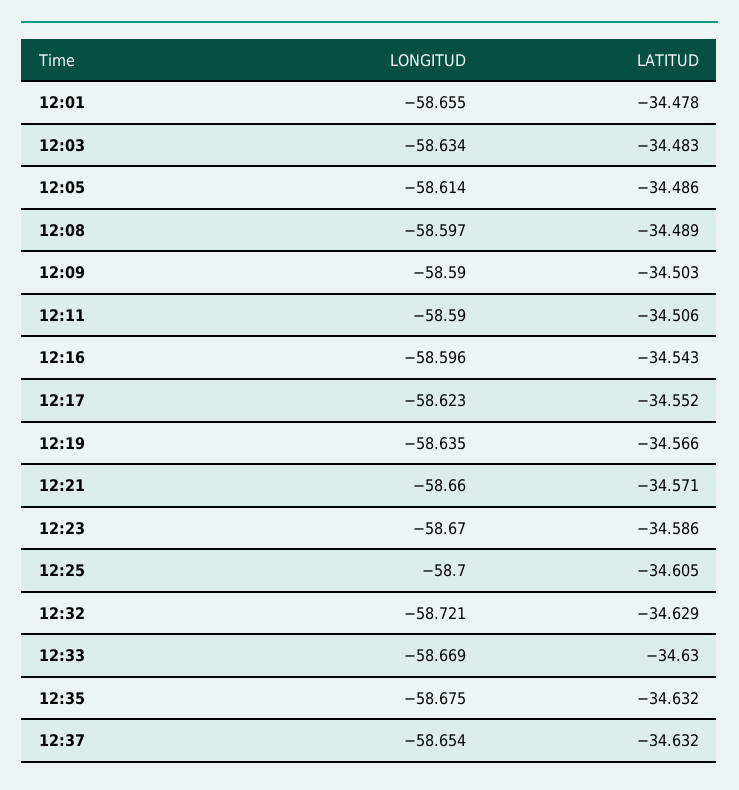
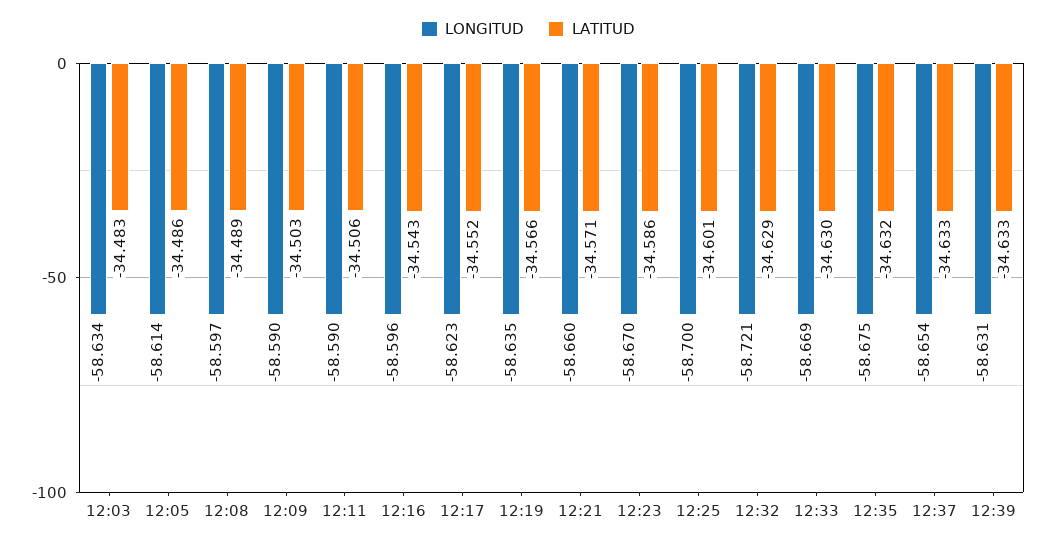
LONGITUD, 12:01: -58.655 -> none
LATITUD, 12:01: -34.478 -> none
LATITUD, 12:25: -34.605 -> -34.601
LATITUD, 12:37: -34.632 -> -34.633
LONGITUD, 12:39: none -> -58.631
LATITUD, 12:39: none -> -34.633

